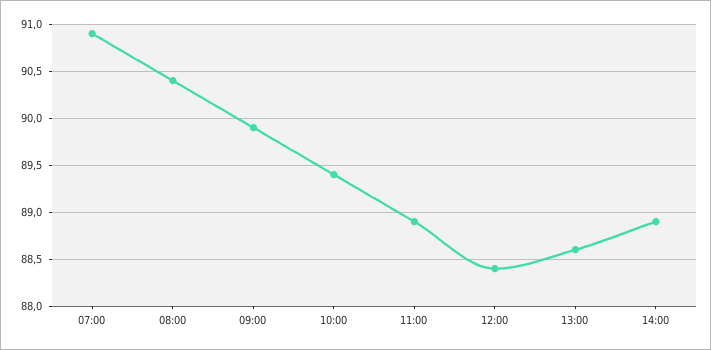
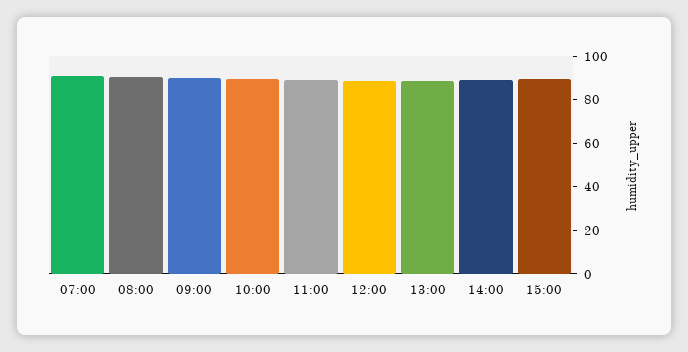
15:00: none -> 90

